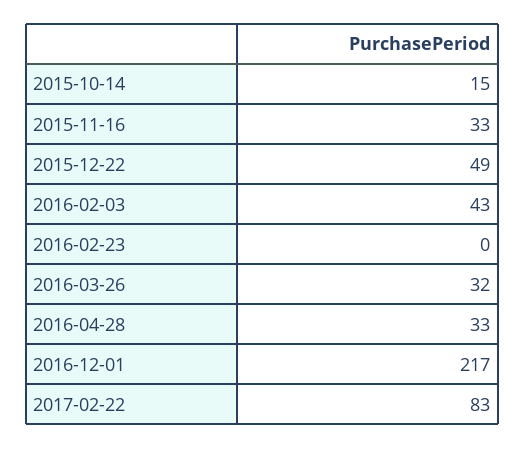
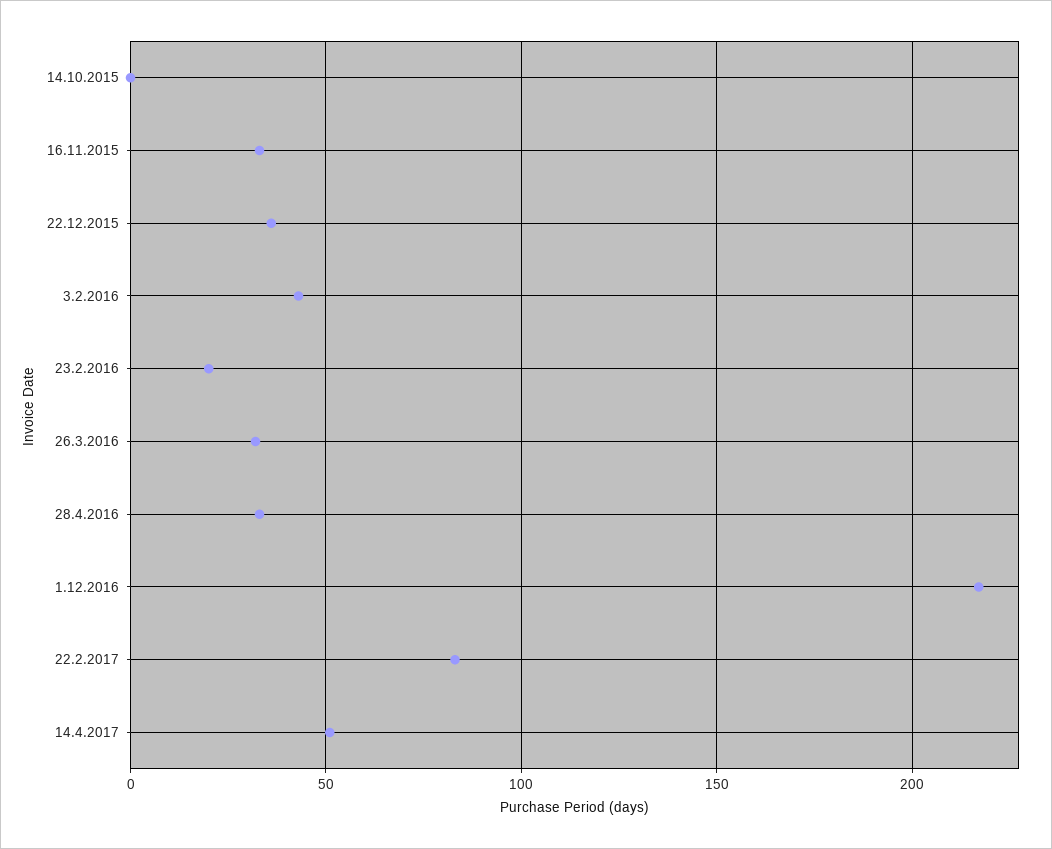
2015-10-14: 15 -> 0
2015-12-22: 49 -> 35
2016-02-23: 0 -> 20
14.4.2017: none -> 50

